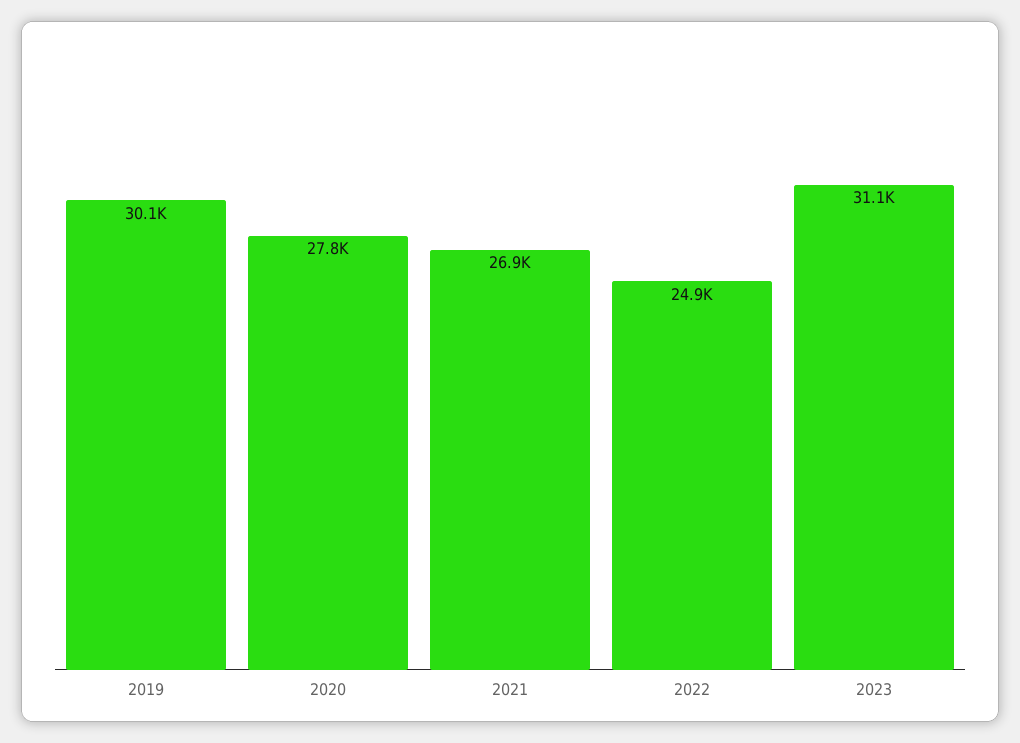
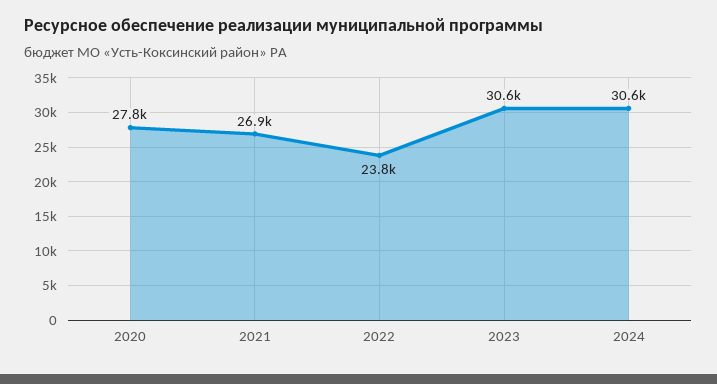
2019: 30100 -> none
2022: 24900 -> 23800
2023: 31100 -> 30600
2024: none -> 30600

